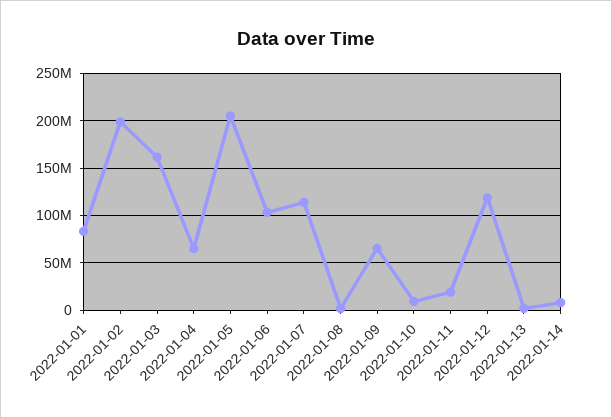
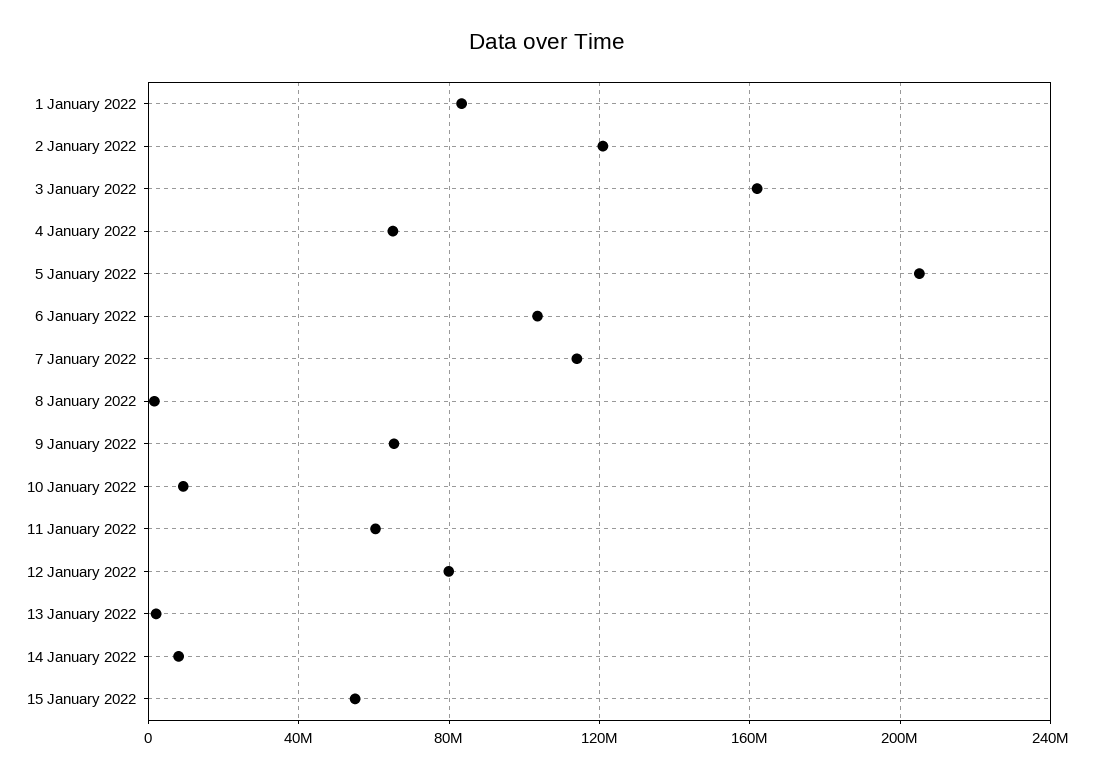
2022-01-02: 200000000 -> 120000000
2022-01-11: 20000000 -> 60000000
2022-01-12: 120000000 -> 80000000
15 January 2022: none -> 55000000

